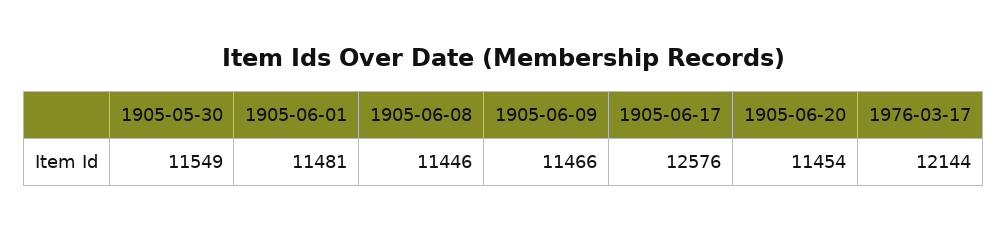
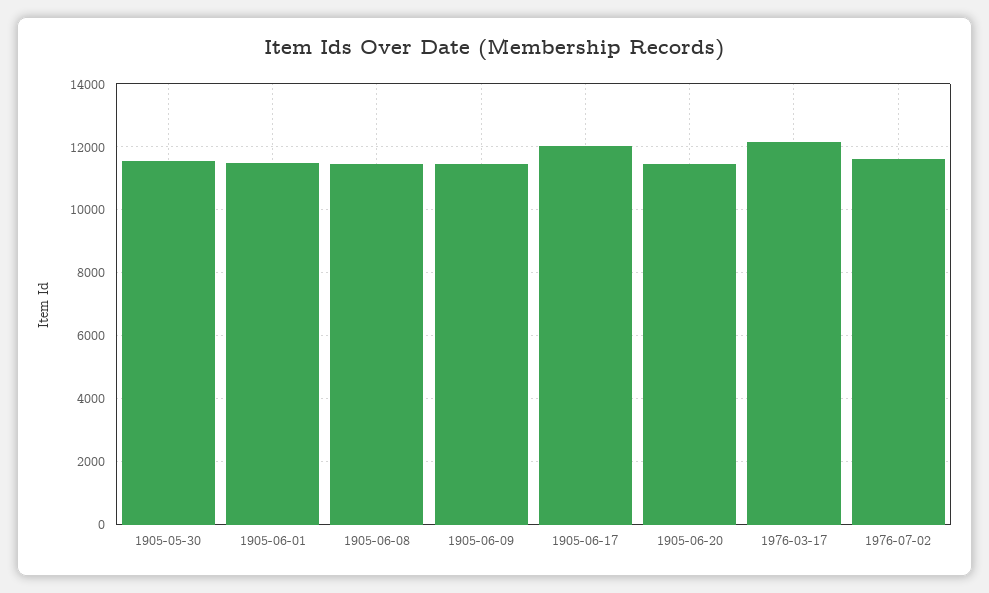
1905-06-17: 12576 -> 12000
1976-07-02: none -> 11600

